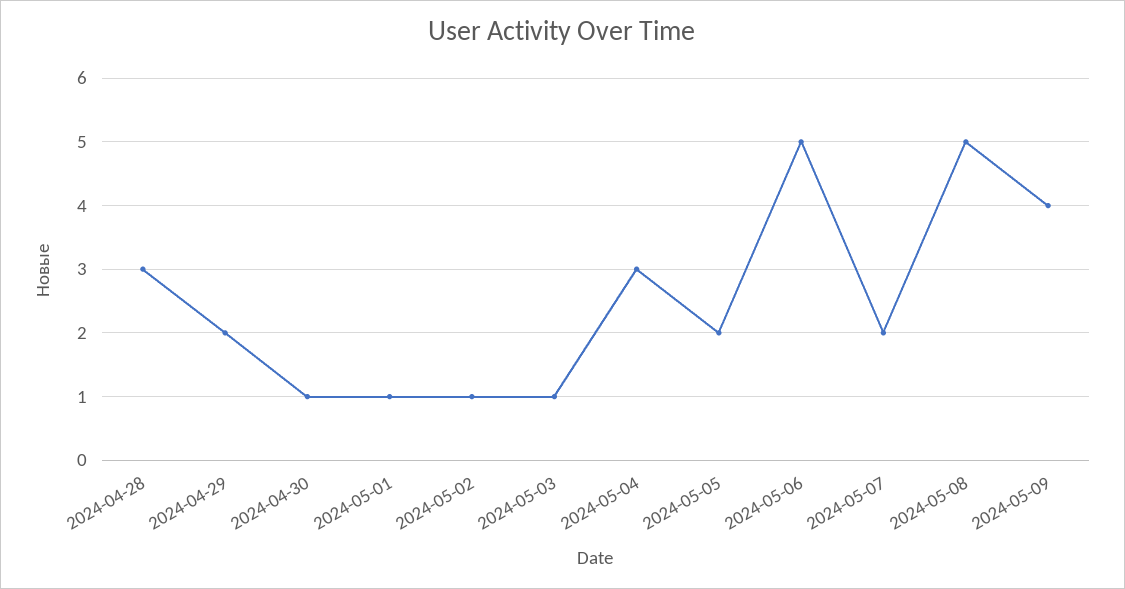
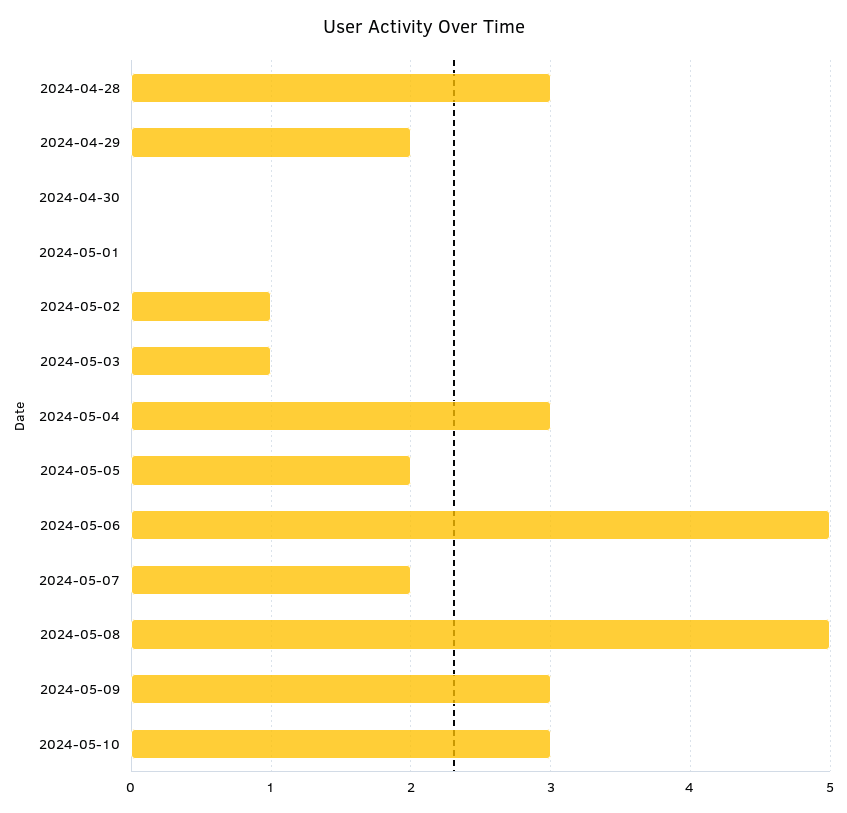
2024-04-30: 1 -> 0
2024-05-01: 1 -> 0
2024-05-09: 4 -> 3
2024-05-10: none -> 3

